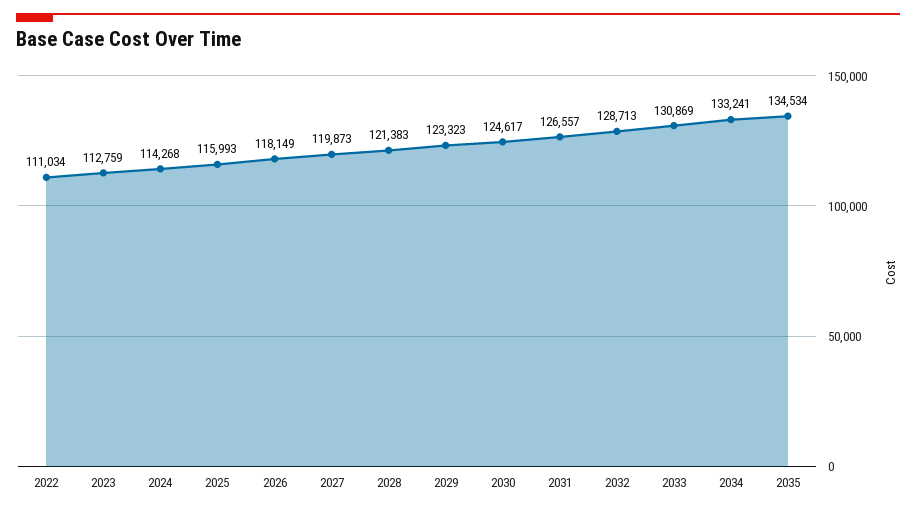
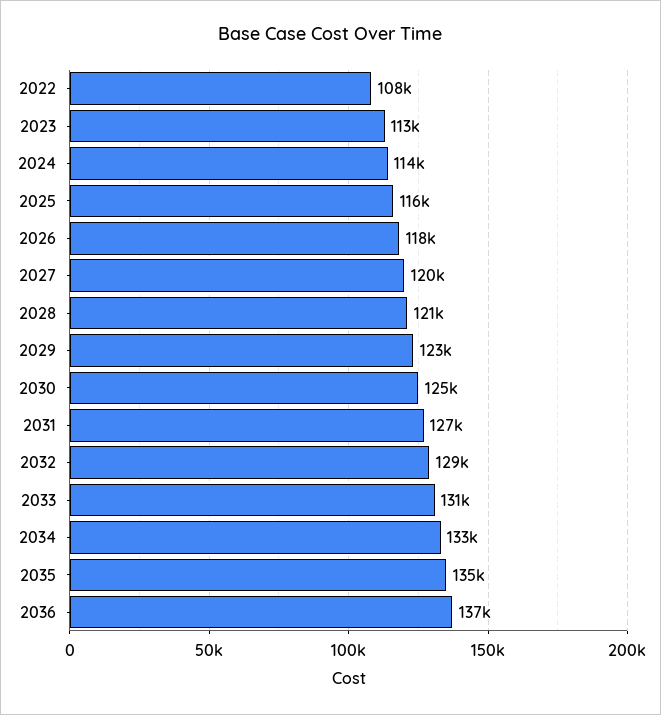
2022: 111034 -> 108000
2036: none -> 137000

